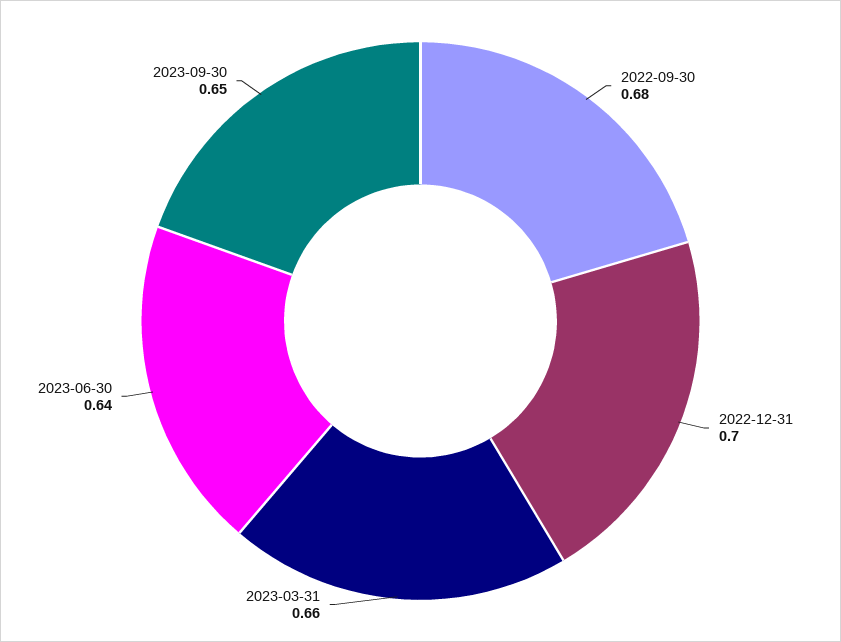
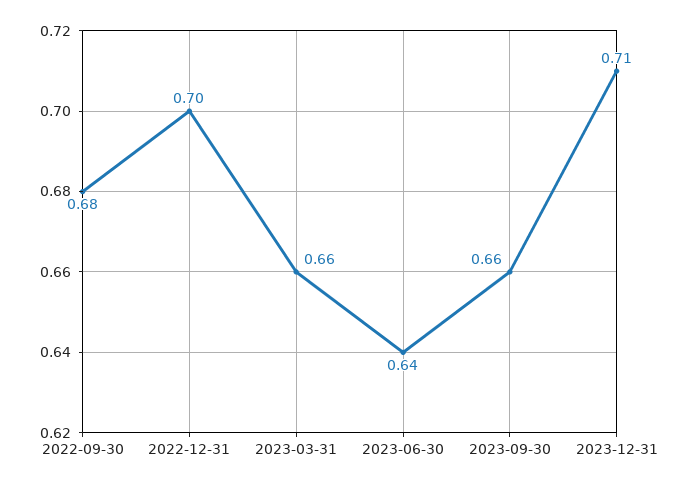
2023-09-30: 0.65 -> 0.66
2023-12-31: none -> 0.71

